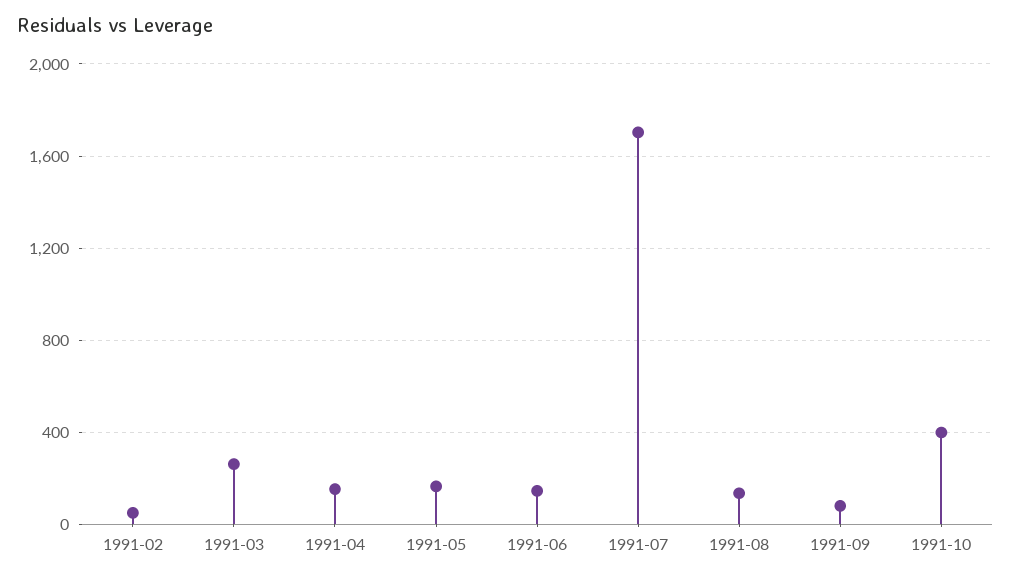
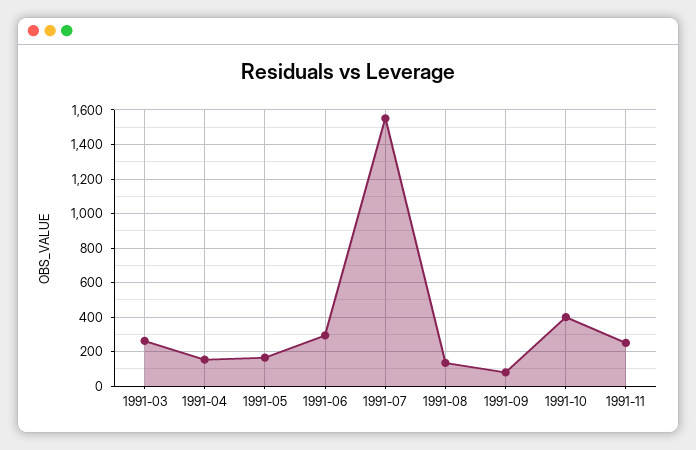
1991-02: 50 -> none
1991-06: 150 -> 300
1991-07: 1700 -> 1550
1991-11: none -> 250

